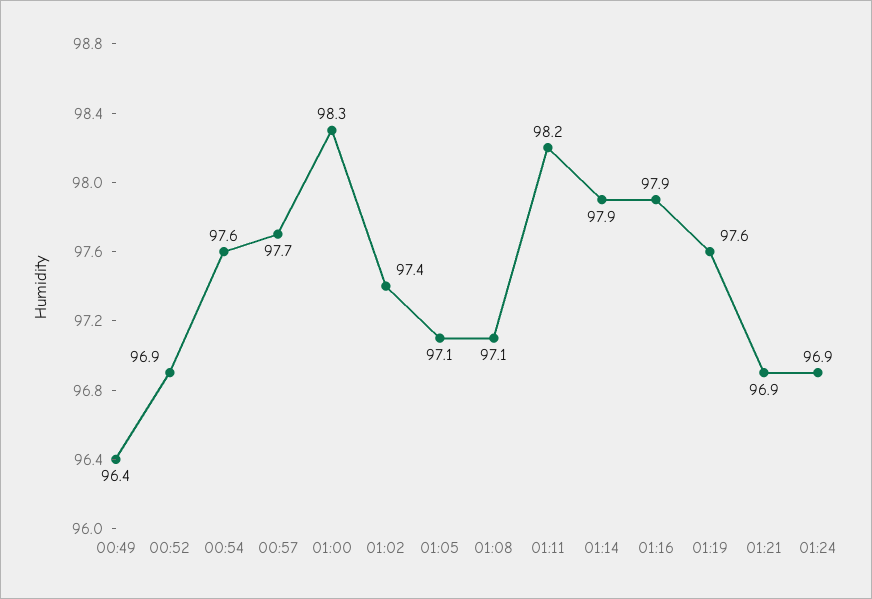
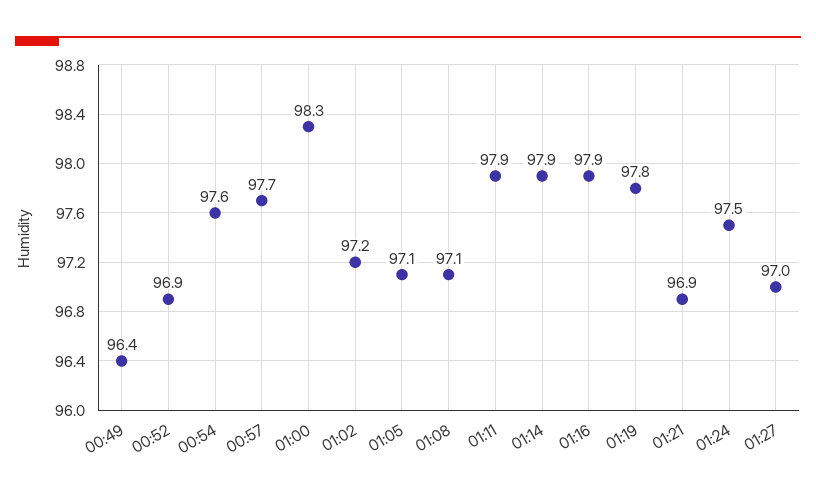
01:02: 97.4 -> 97.2
01:11: 98.2 -> 97.9
01:19: 97.6 -> 97.8
01:24: 96.9 -> 97.5
01:27: none -> 97

